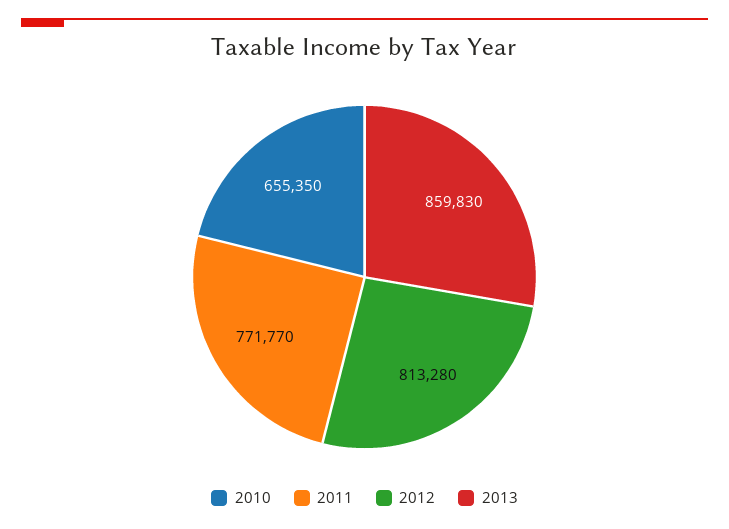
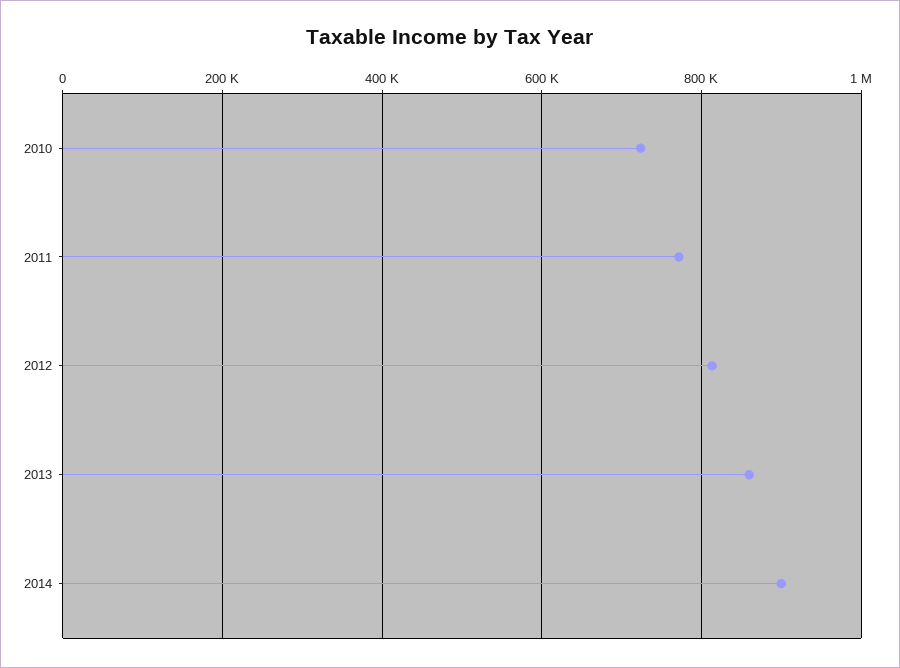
2010: 655350 -> 720000
2014: none -> 900000

